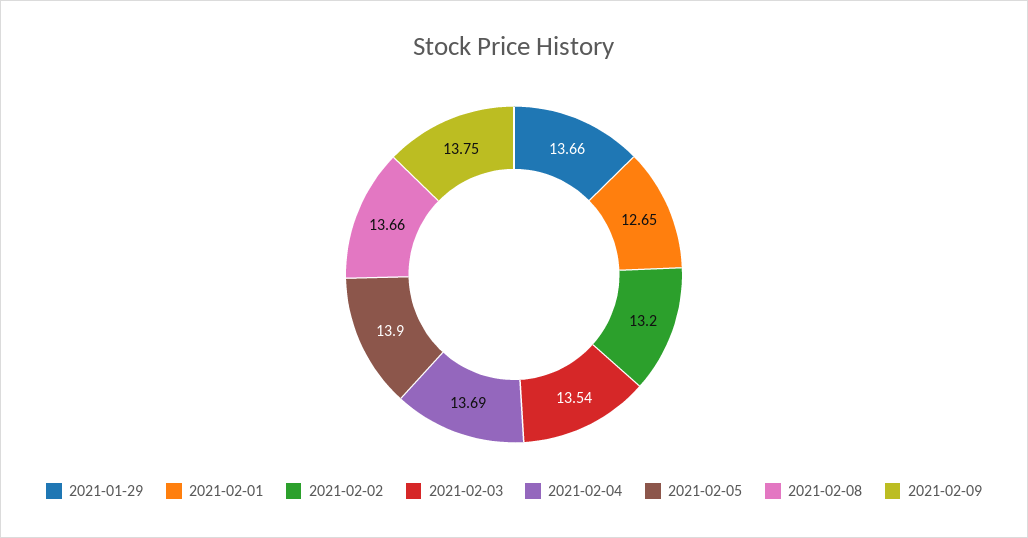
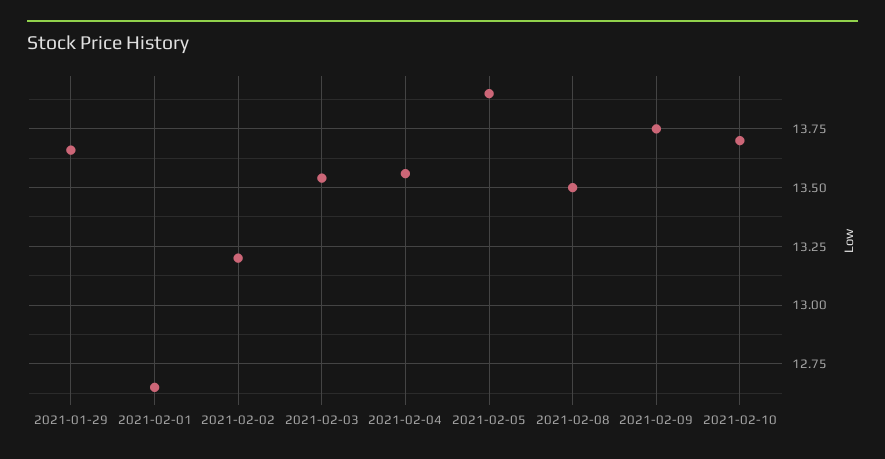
2021-02-04: 13.69 -> 13.55
2021-02-08: 13.66 -> 13.5
2021-02-10: none -> 13.7

